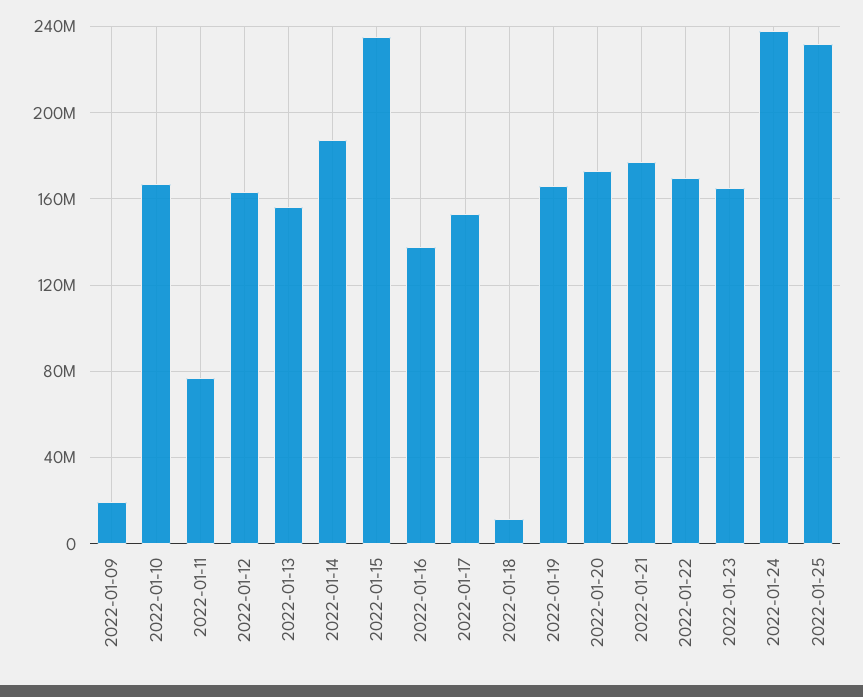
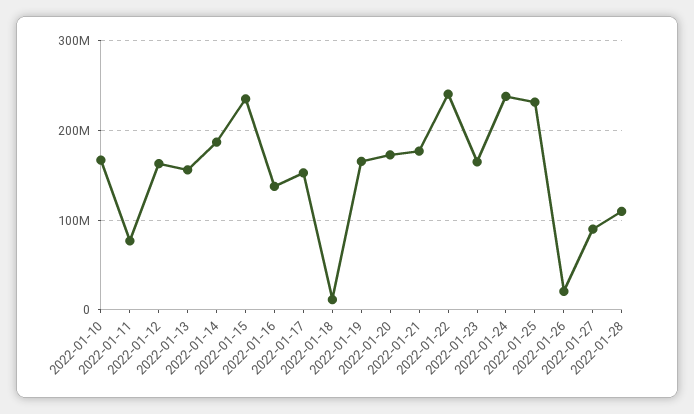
2022-01-09: 20000000 -> none
2022-01-22: 170000000 -> 240000000
2022-01-26: none -> 20000000
2022-01-27: none -> 90000000
2022-01-28: none -> 110000000

